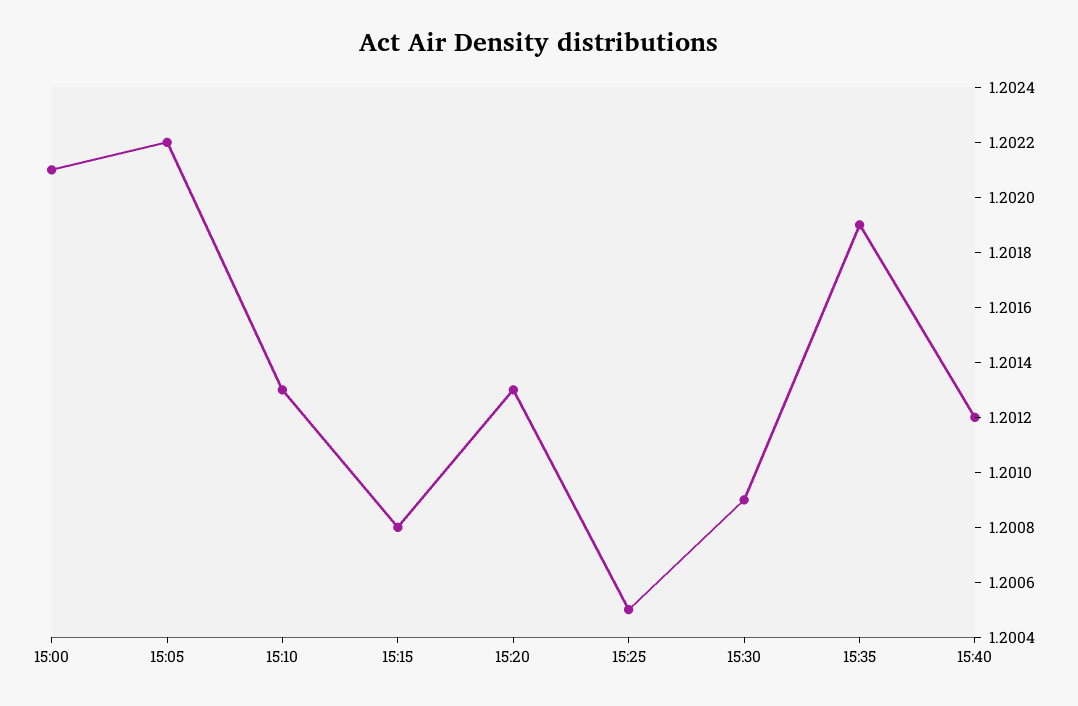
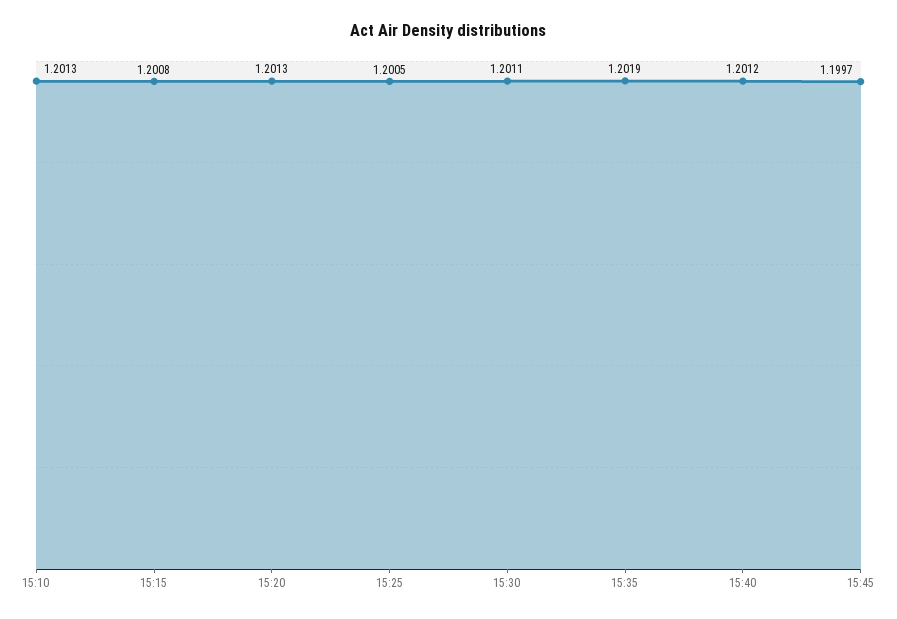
15:00: 1.2021 -> none
15:05: 1.2022 -> none
15:30: 1.2009 -> 1.2011
15:45: none -> 1.1997

